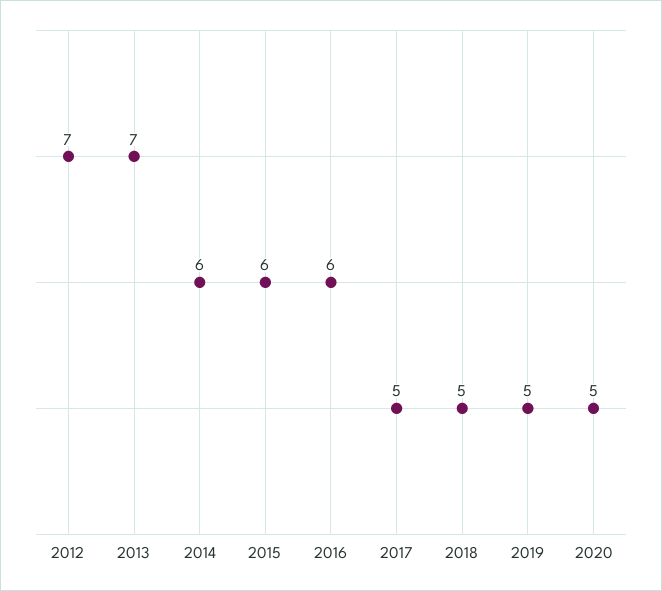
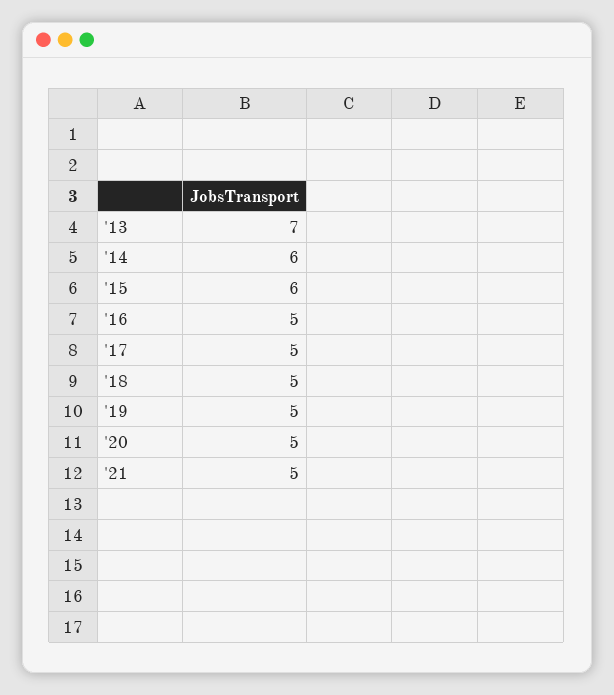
2012: 7 -> none
2016: 6 -> 5
'21: none -> 5

